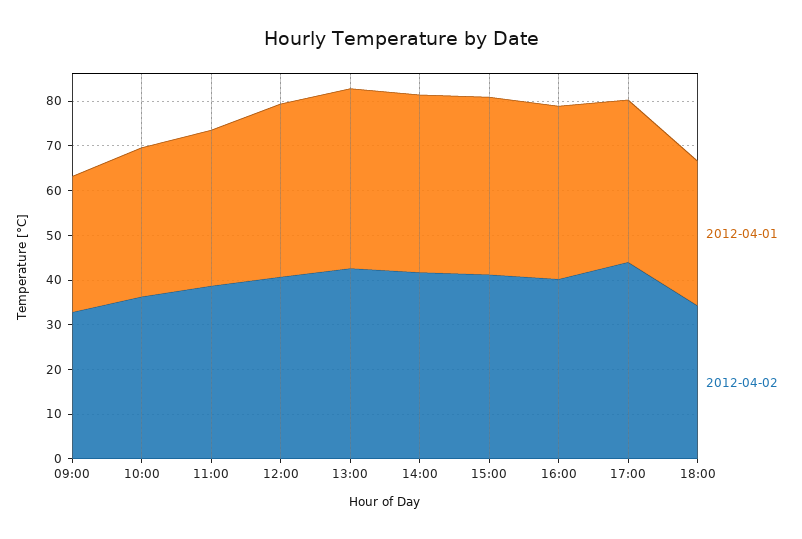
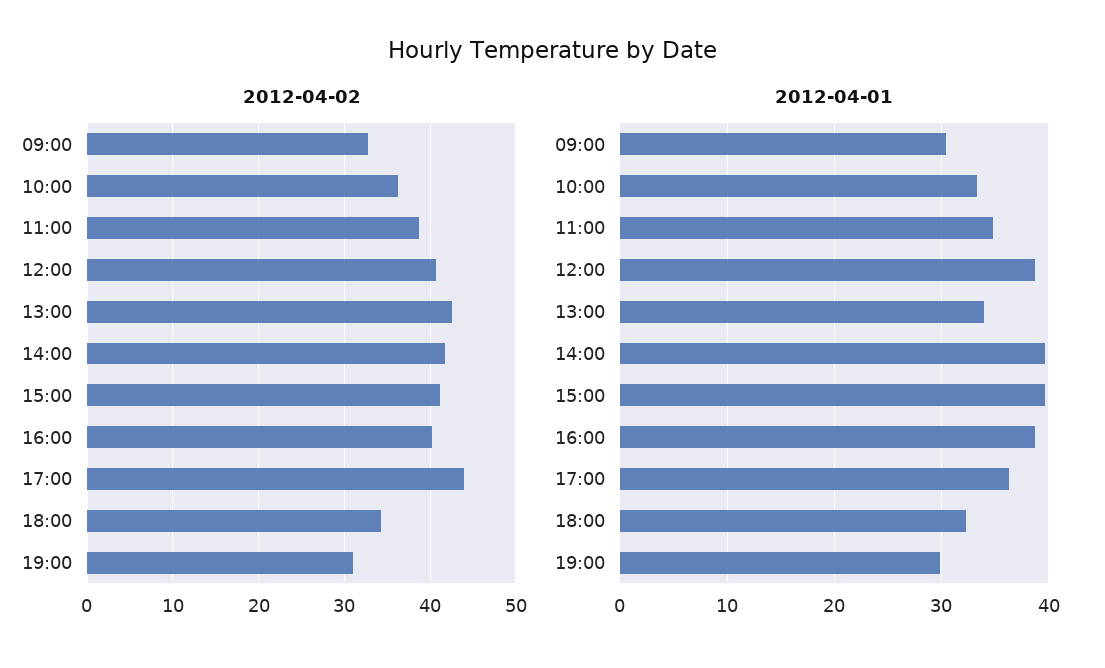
2012-04-01, 13:00: 40 -> 34
2012-04-02, 19:00: none -> 31
2012-04-01, 19:00: none -> 30

